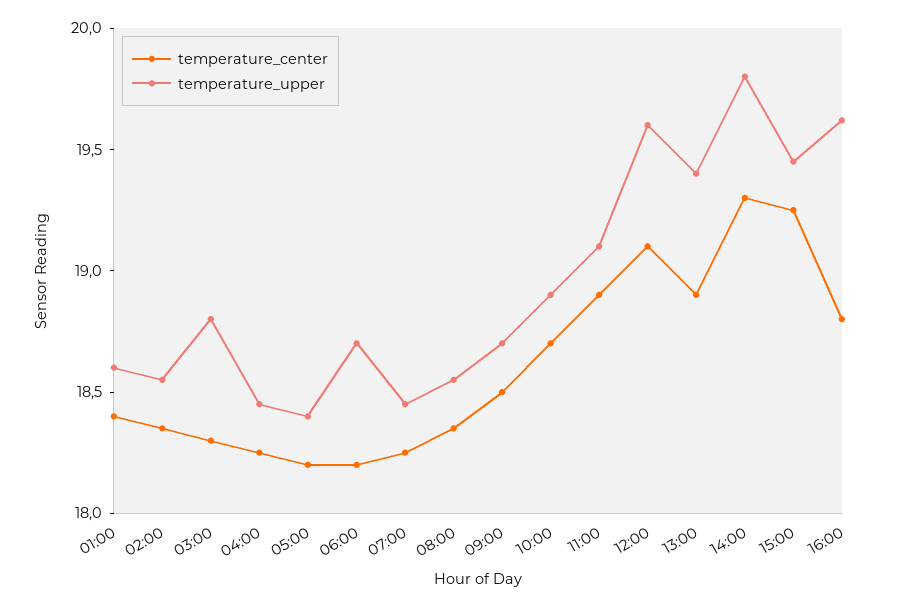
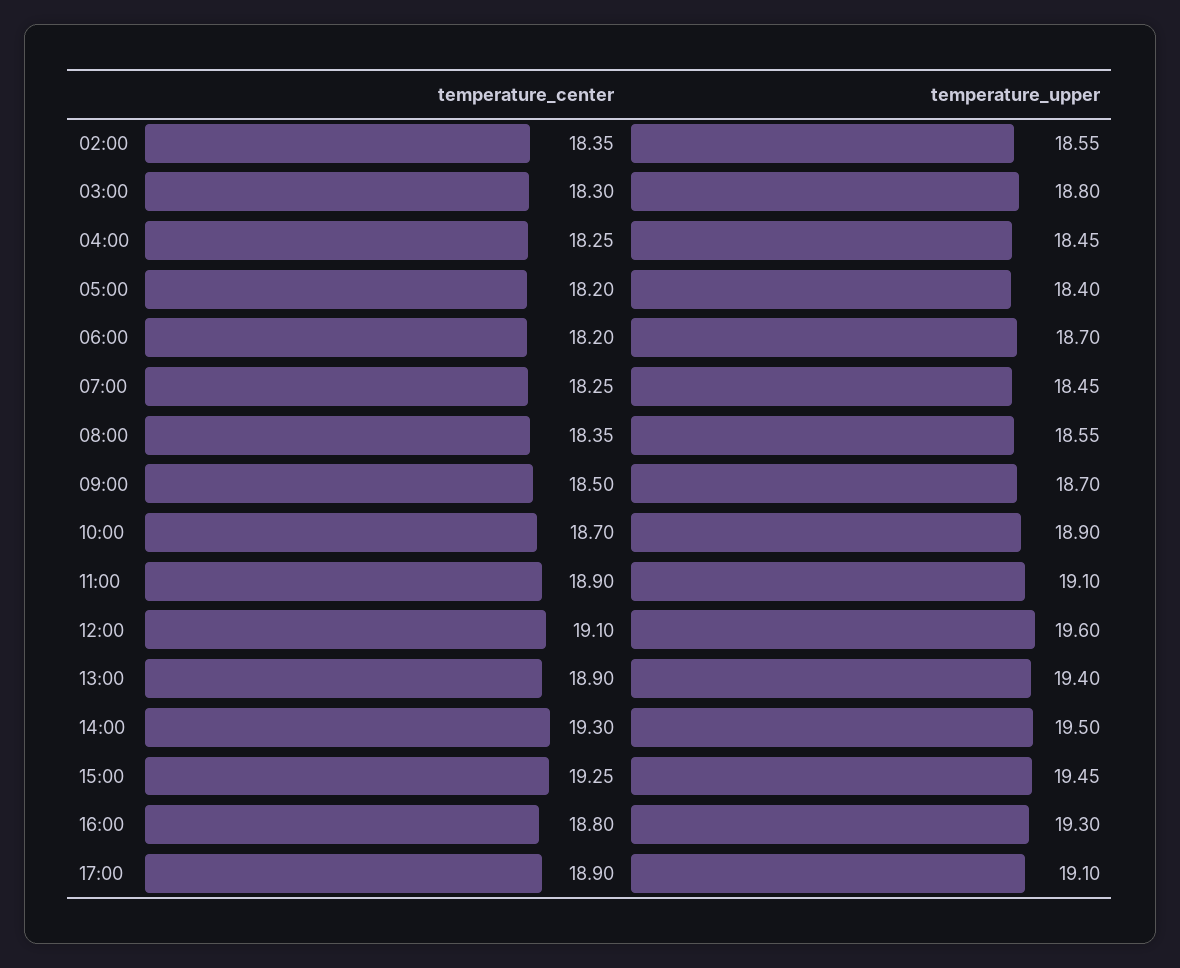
temperature_center, 01:00: 18.4 -> none
temperature_upper, 01:00: 18.6 -> none
temperature_upper, 14:00: 19.8 -> 19.5
temperature_upper, 16:00: 19.6 -> 19.3
temperature_center, 17:00: none -> 18.9
temperature_upper, 17:00: none -> 19.1

